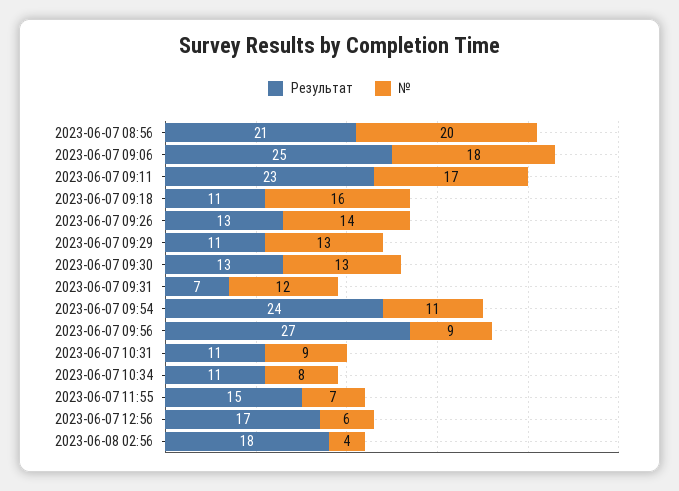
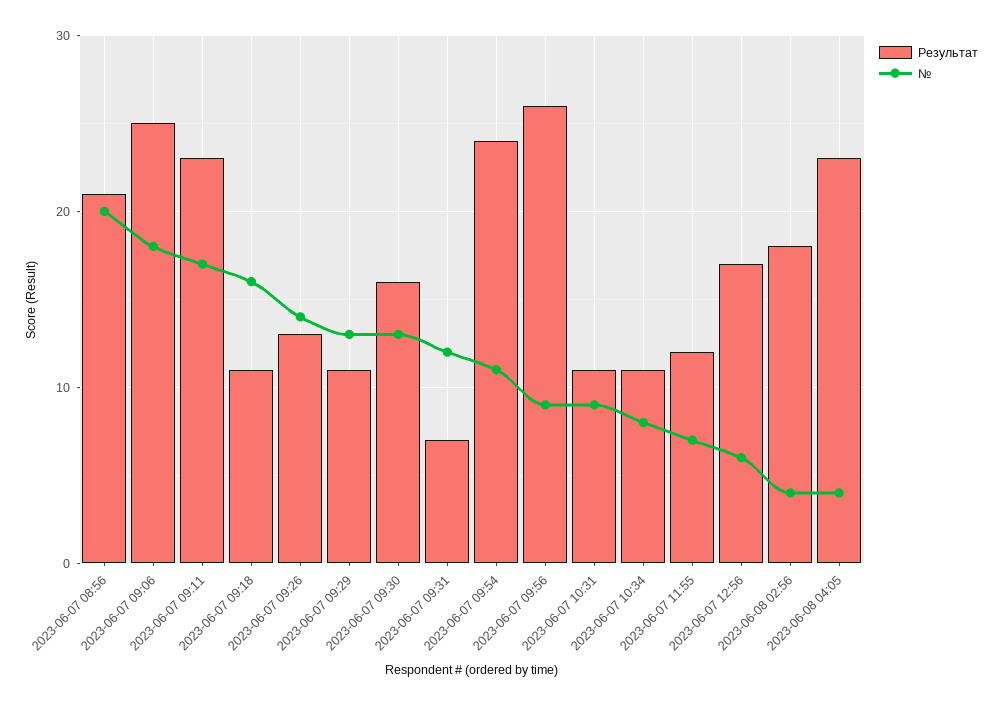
Результат, 2023-06-07 09:30: 13 -> 16
Результат, 2023-06-07 09:56: 27 -> 26
Результат, 2023-06-07 11:55: 15 -> 12
Результат, 2023-06-08 04:05: none -> 23
№, 2023-06-08 04:05: none -> 4

